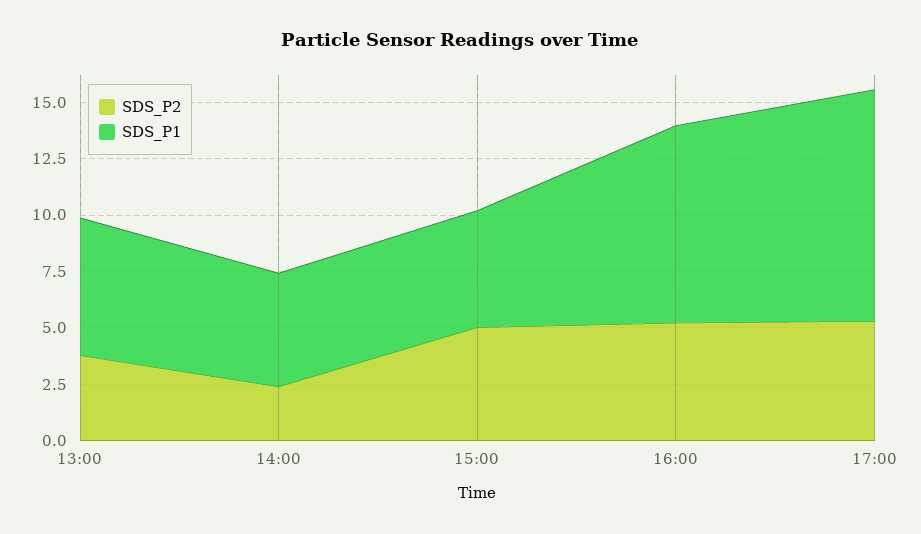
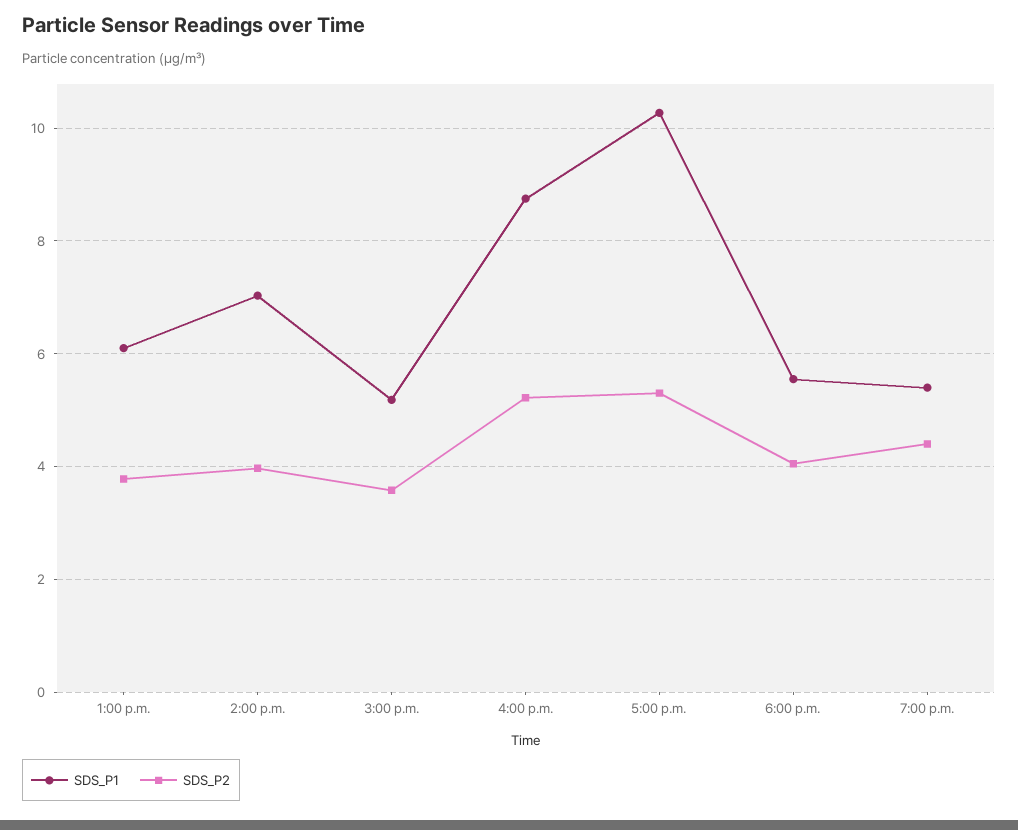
SDS_P2, 14:00: 2.5 -> 4
SDS_P1, 14:00: 5 -> 7
SDS_P2, 15:00: 5 -> 3.6
SDS_P1, 6:00 p.m.: none -> 5.6
SDS_P2, 6:00 p.m.: none -> 4
SDS_P1, 7:00 p.m.: none -> 5.4
SDS_P2, 7:00 p.m.: none -> 4.4

